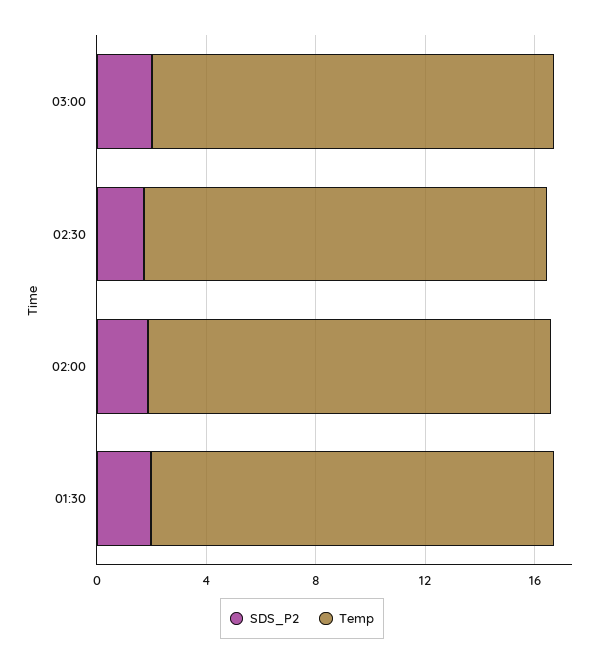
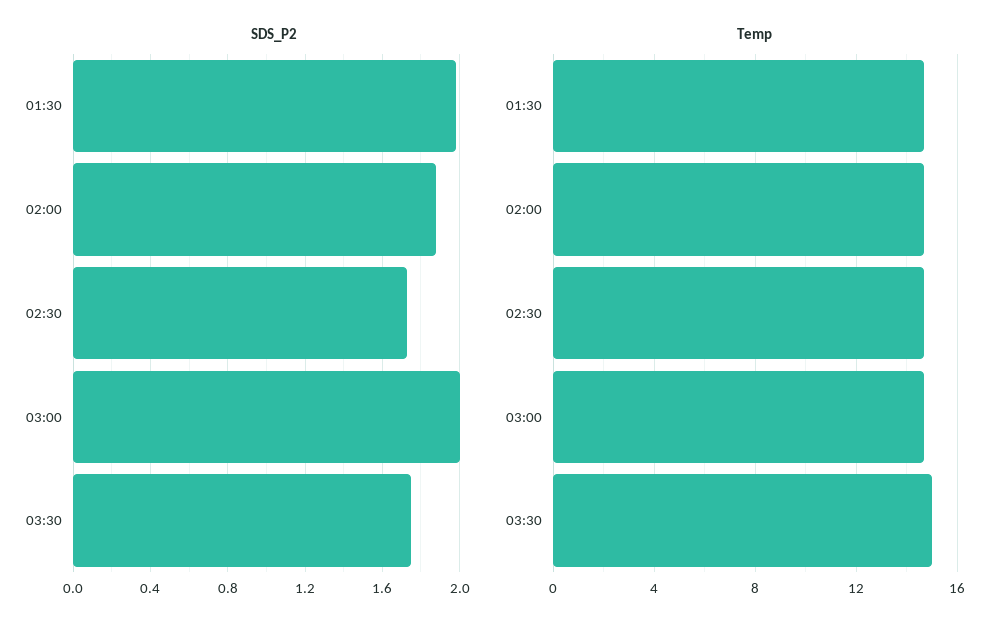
SDS_P2, 03:30: none -> 1.75
Temp, 03:30: none -> 15

